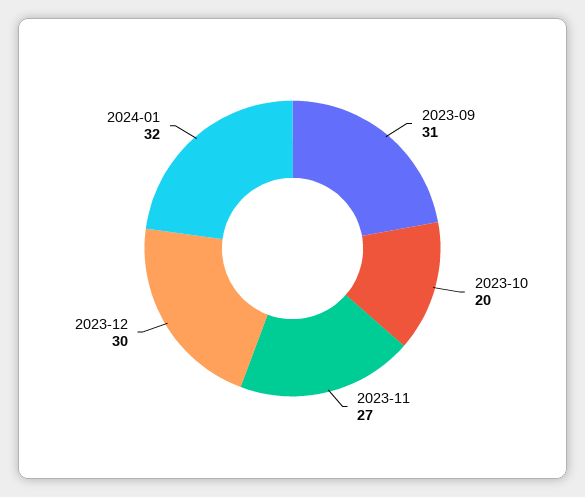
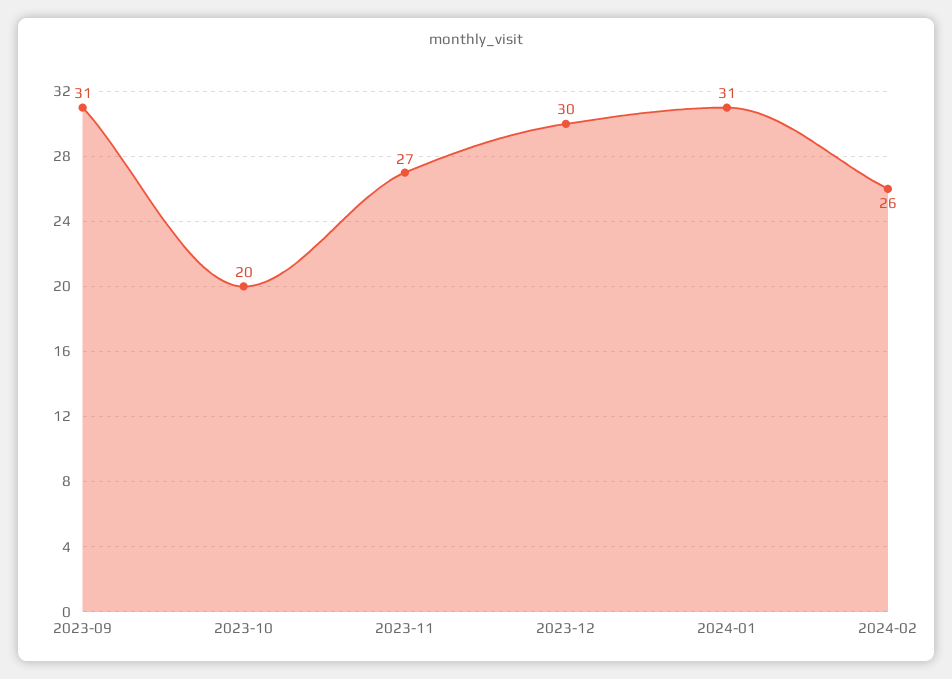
2024-01: 32 -> 31
2024-02: none -> 26

